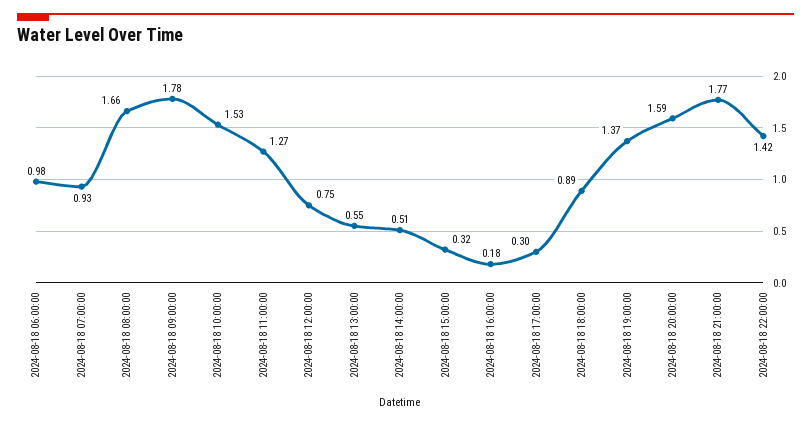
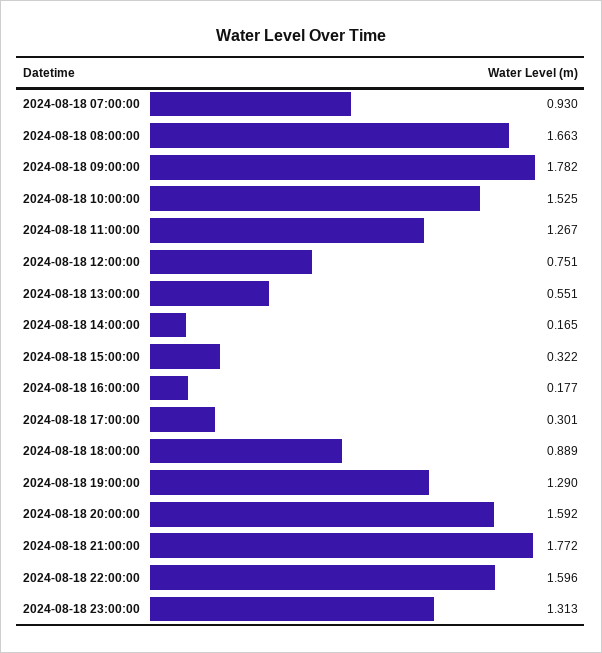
2024-08-18 06:00:00: 0.98 -> none
2024-08-18 14:00:00: 0.51 -> 0.165
2024-08-18 19:00:00: 1.37 -> 1.29
2024-08-18 22:00:00: 1.42 -> 1.596
2024-08-18 23:00:00: none -> 1.313

